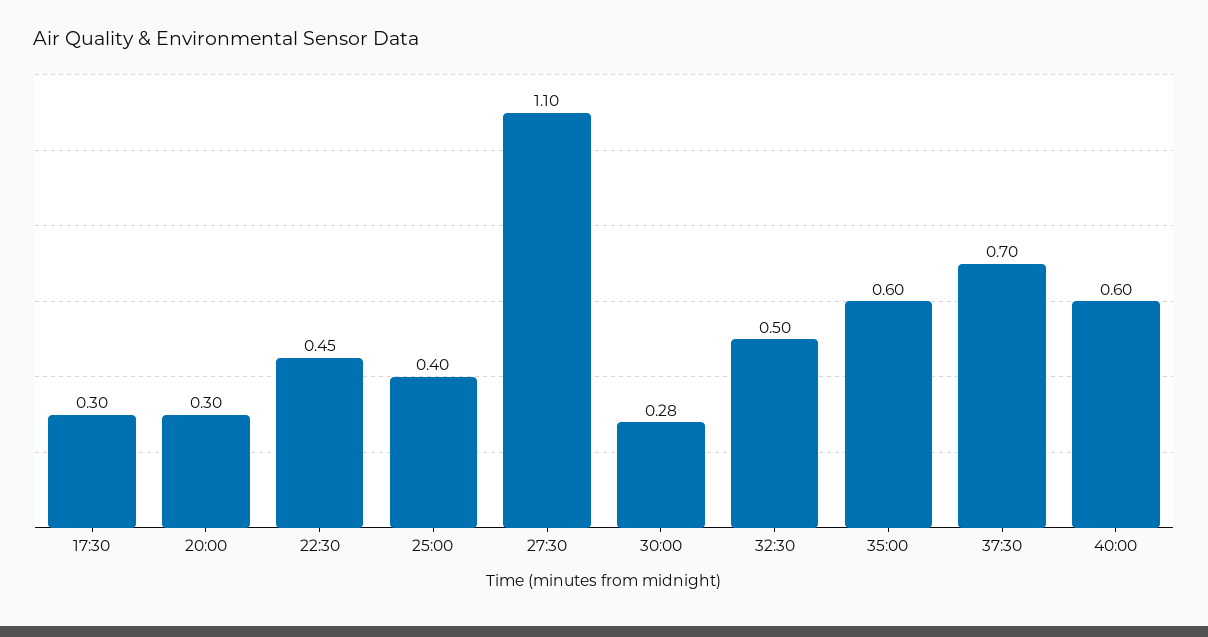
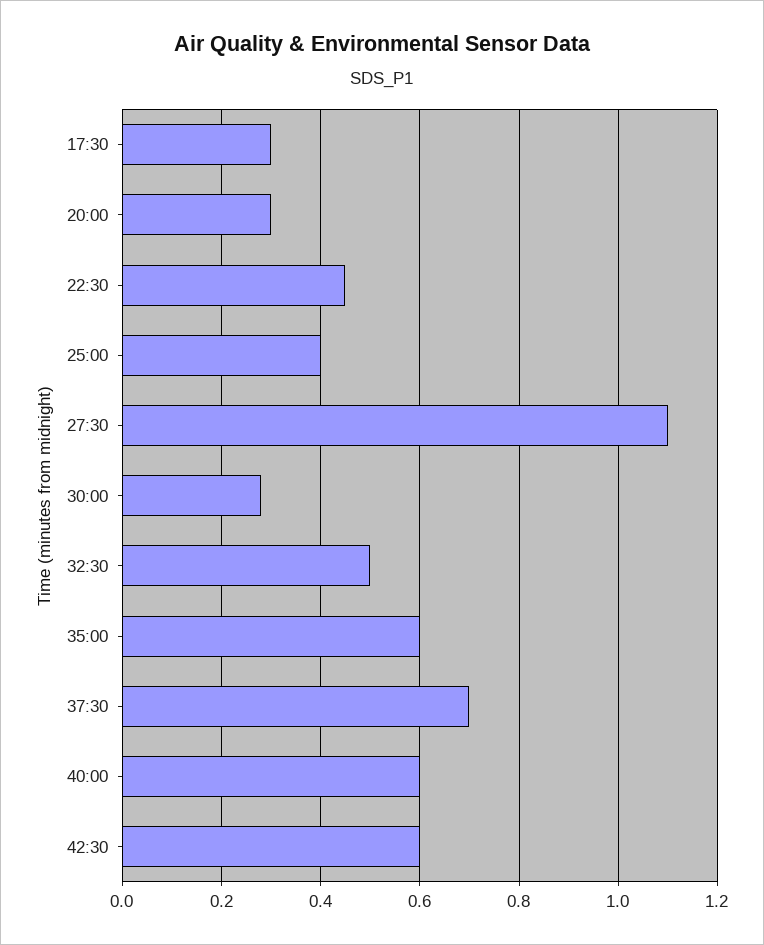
42:30: none -> 0.6

